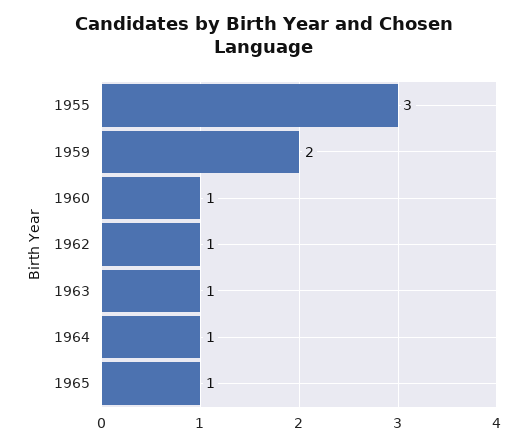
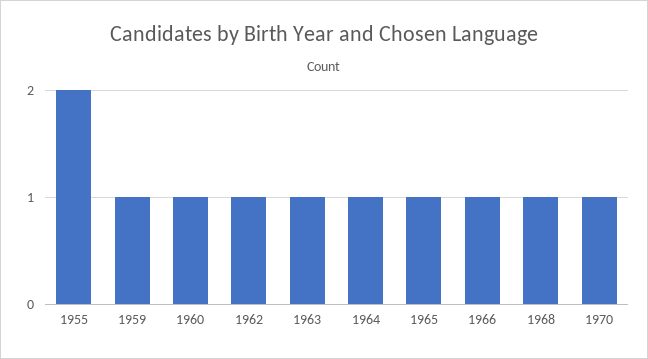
1955: 3 -> 2
1959: 2 -> 1
1966: none -> 1
1968: none -> 1
1970: none -> 1

